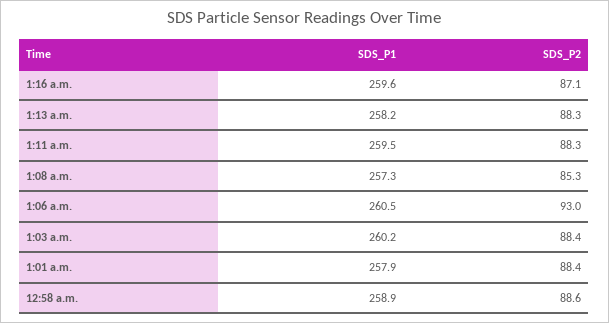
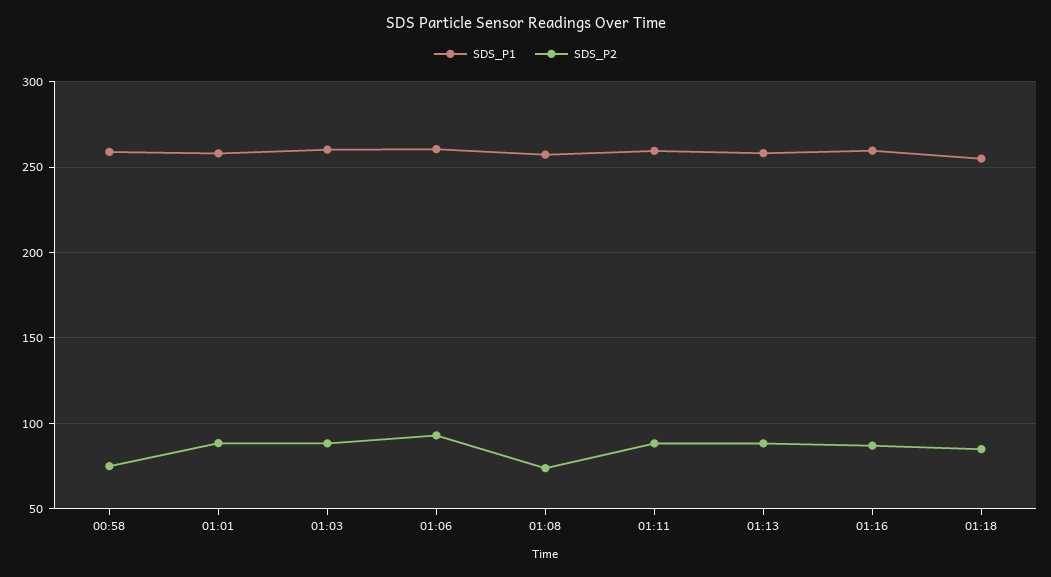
SDS_P2, 1:08 a.m.: 85.3 -> 75
SDS_P2, 12:58 a.m.: 88.6 -> 75
SDS_P1, 01:18: none -> 255
SDS_P2, 01:18: none -> 85

